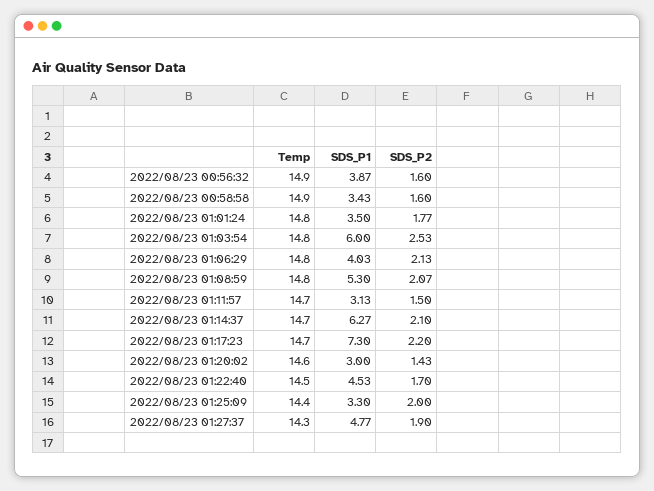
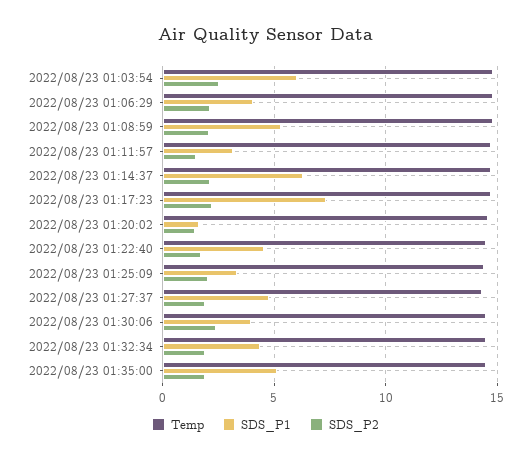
Temp, 2022/08/23 00:56:32: 14.9 -> none
SDS_P1, 2022/08/23 00:56:32: 3.87 -> none
SDS_P2, 2022/08/23 00:56:32: 1.6 -> none
Temp, 2022/08/23 00:58:58: 14.9 -> none
SDS_P1, 2022/08/23 00:58:58: 3.43 -> none
SDS_P2, 2022/08/23 00:58:58: 1.6 -> none
Temp, 2022/08/23 01:01:24: 14.8 -> none
SDS_P1, 2022/08/23 01:01:24: 3.5 -> none
SDS_P2, 2022/08/23 01:01:24: 1.77 -> none
SDS_P1, 2022/08/23 01:20:02: 3 -> 1.5
Temp, 2022/08/23 01:30:06: none -> 14.5
SDS_P1, 2022/08/23 01:30:06: none -> 4
SDS_P2, 2022/08/23 01:30:06: none -> 2.5
Temp, 2022/08/23 01:32:34: none -> 14.5
SDS_P1, 2022/08/23 01:32:34: none -> 4.5
SDS_P2, 2022/08/23 01:32:34: none -> 2
Temp, 2022/08/23 01:35:00: none -> 14.5
SDS_P1, 2022/08/23 01:35:00: none -> 5
SDS_P2, 2022/08/23 01:35:00: none -> 2

